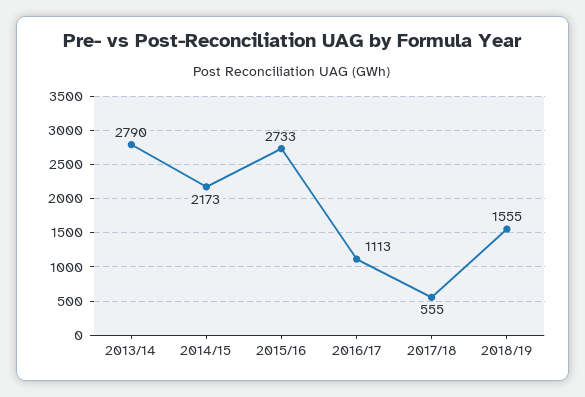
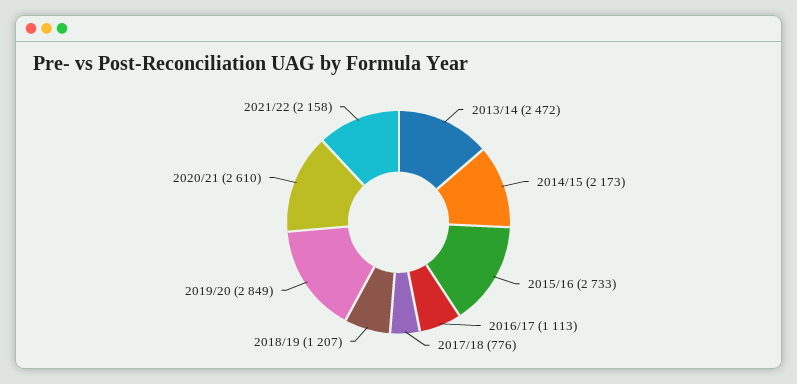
2013/14: 2790 -> 2472
2017/18: 555 -> 776
2018/19: 1555 -> 1207
2019/20: none -> 2849
2020/21: none -> 2610
2021/22: none -> 2158

